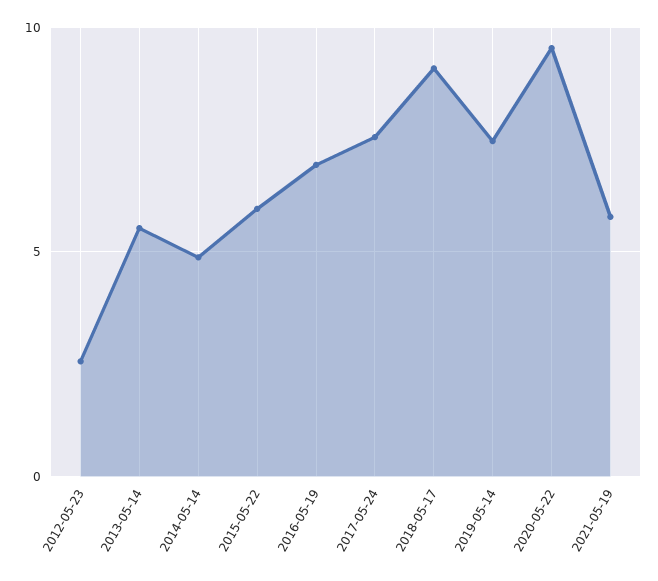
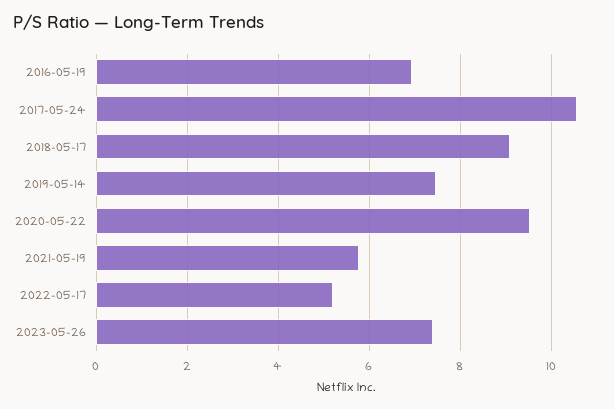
2012-05-23: 2.5 -> none
2013-05-14: 5.5 -> none
2014-05-14: 5 -> none
2015-05-22: 6 -> none
2017-05-24: 7.5 -> 10.6
2022-05-17: none -> 5.2
2023-05-26: none -> 7.4

